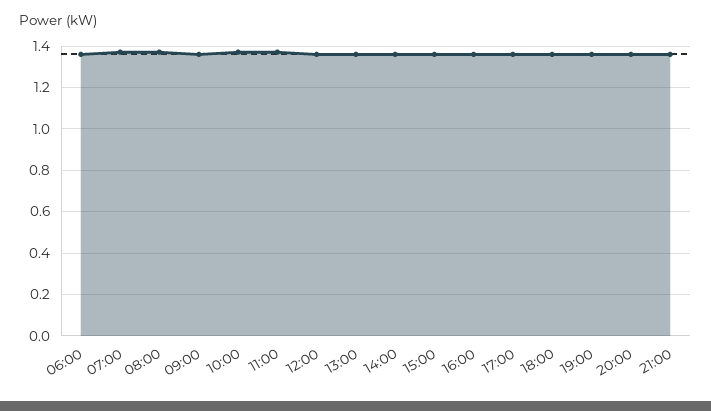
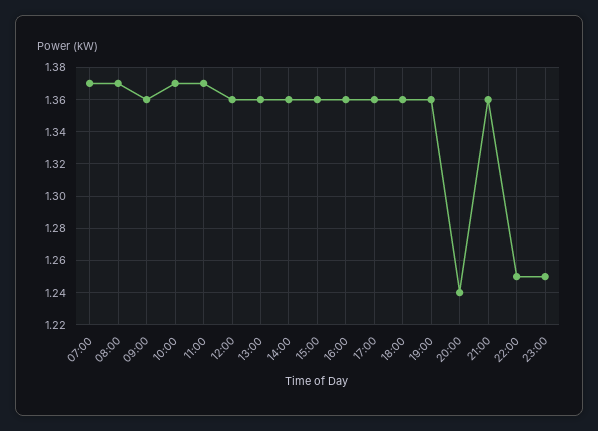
06:00: 1.35 -> none
20:00: 1.35 -> 1.24
22:00: none -> 1.25
23:00: none -> 1.25

